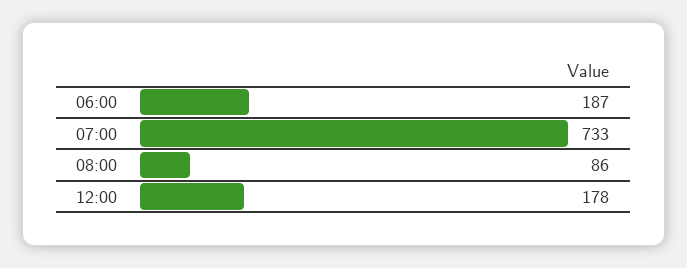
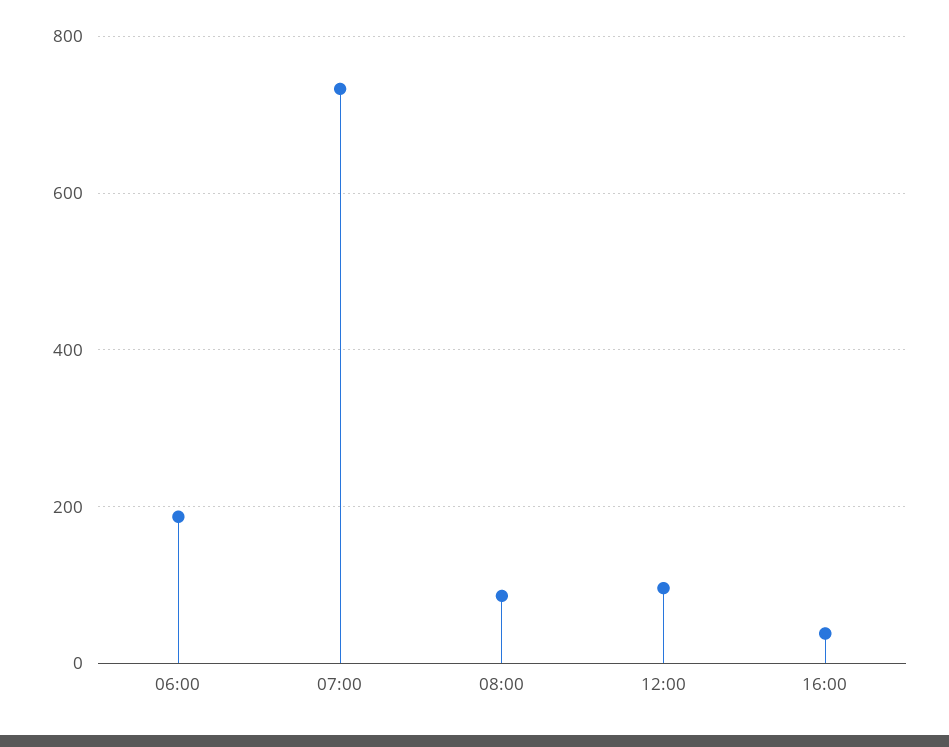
12:00: 178 -> 100
16:00: none -> 40

